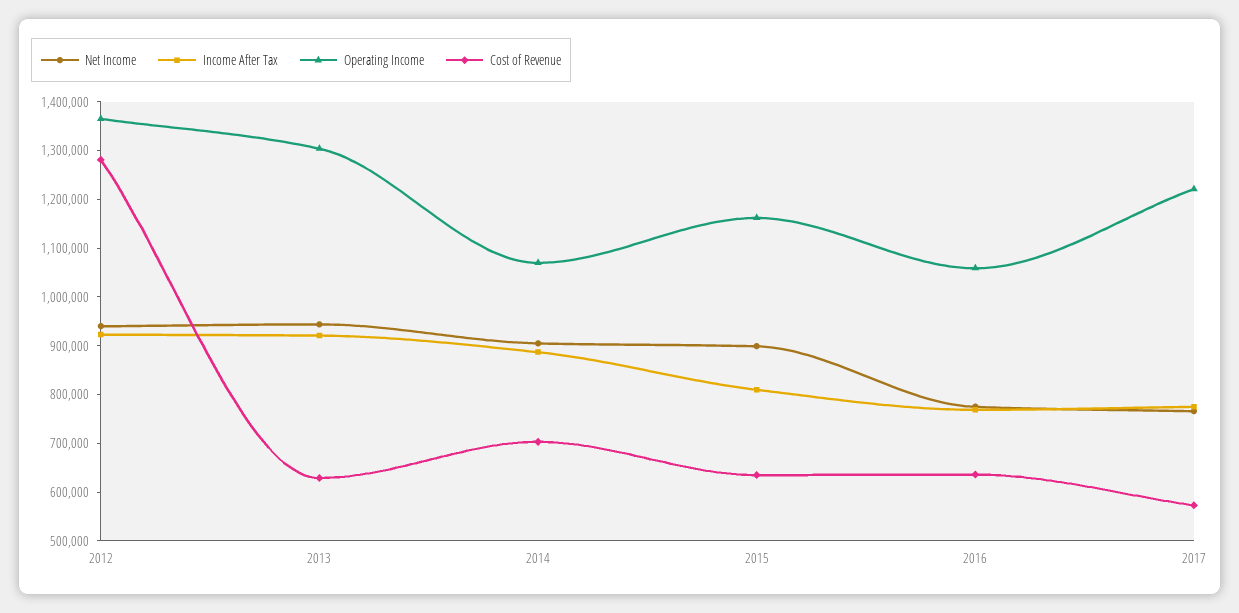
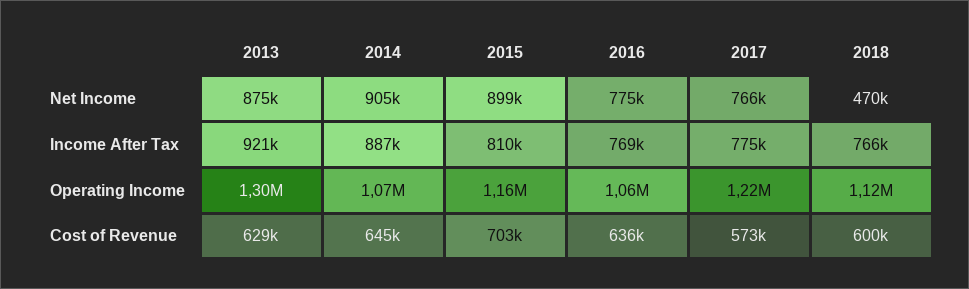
Net Income, 2012: 940000 -> none
Income After Tax, 2012: 920000 -> none
Operating Income, 2012: 1360000 -> none
Cost of Revenue, 2012: 1280000 -> none
Net Income, 2013: 940000 -> 875000
Cost of Revenue, 2014: 700000 -> 645000
Cost of Revenue, 2015: 640000 -> 703000
Net Income, 2018: none -> 470000
Income After Tax, 2018: none -> 766000
Operating Income, 2018: none -> 1120000
Cost of Revenue, 2018: none -> 600000

